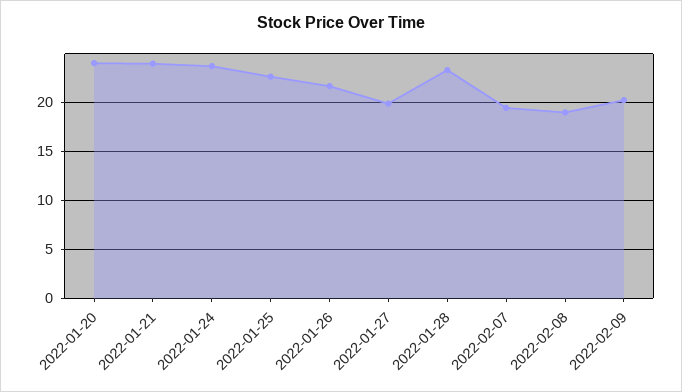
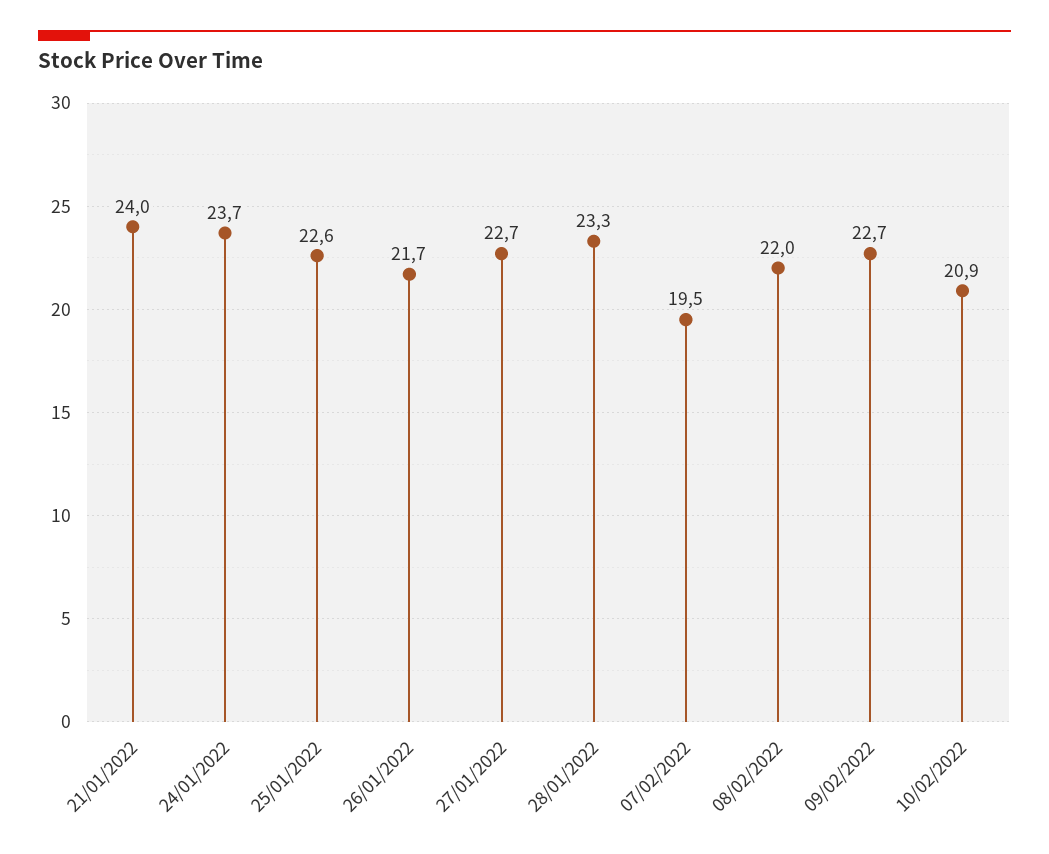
2022-01-20: 24 -> none
2022-01-27: 20 -> 22.7
2022-02-08: 19 -> 22
2022-02-09: 20 -> 22.7
10/02/2022: none -> 20.9

